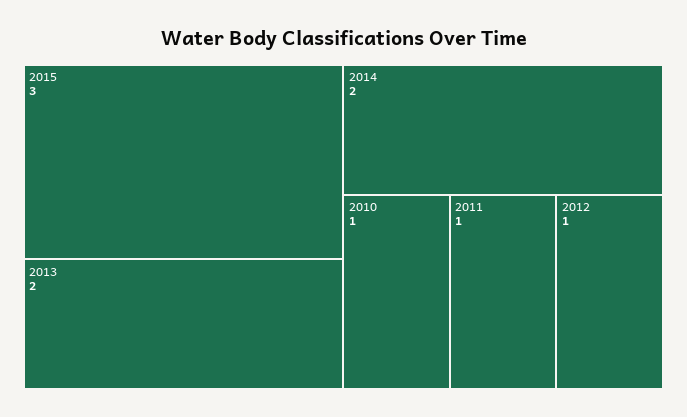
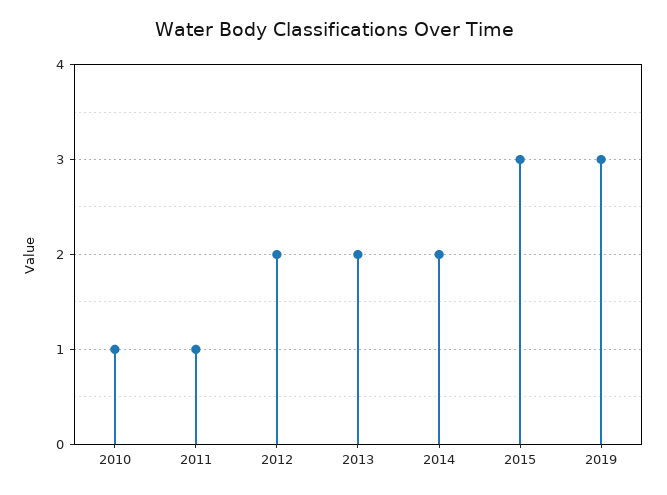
2012: 1 -> 2
2019: none -> 3

